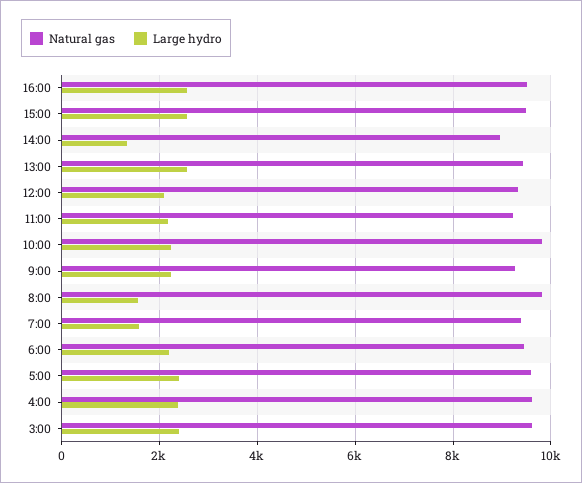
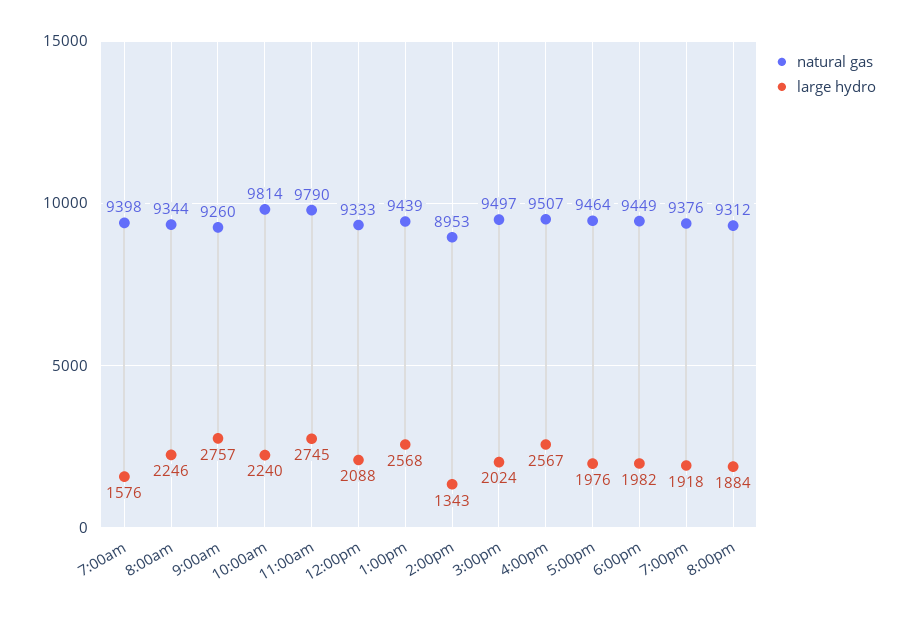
Large hydro, 15:00: 2600 -> 2024
Natural gas, 11:00: 9200 -> 9790
Large hydro, 11:00: 2200 -> 2745
Large hydro, 9:00: 2200 -> 2757
Natural gas, 8:00: 9800 -> 9344
Large hydro, 8:00: 1600 -> 2246
Natural gas, 6:00: 9400 -> none
Large hydro, 6:00: 2200 -> none
Natural gas, 5:00: 9600 -> none
Large hydro, 5:00: 2400 -> none
Natural gas, 4:00: 9600 -> none
Large hydro, 4:00: 2400 -> none
Natural gas, 3:00: 9600 -> none
Large hydro, 3:00: 2400 -> none
Natural gas, 5:00pm: none -> 9464
Large hydro, 5:00pm: none -> 1976
Natural gas, 6:00pm: none -> 9449
Large hydro, 6:00pm: none -> 1982
Natural gas, 7:00pm: none -> 9376
Large hydro, 7:00pm: none -> 1918
Natural gas, 8:00pm: none -> 9312
Large hydro, 8:00pm: none -> 1884

